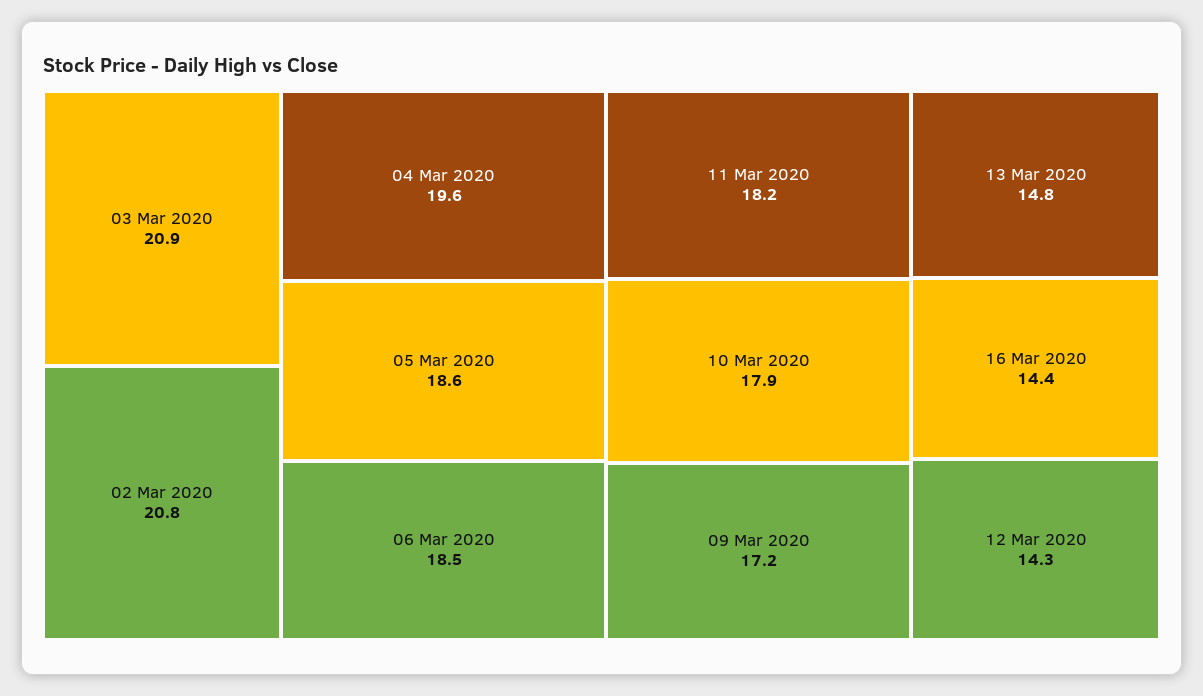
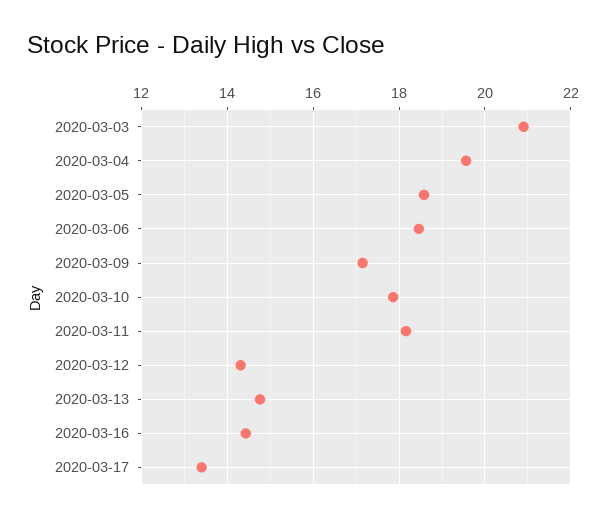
02 Mar 2020: 20.8 -> none
2020-03-17: none -> 13.4

